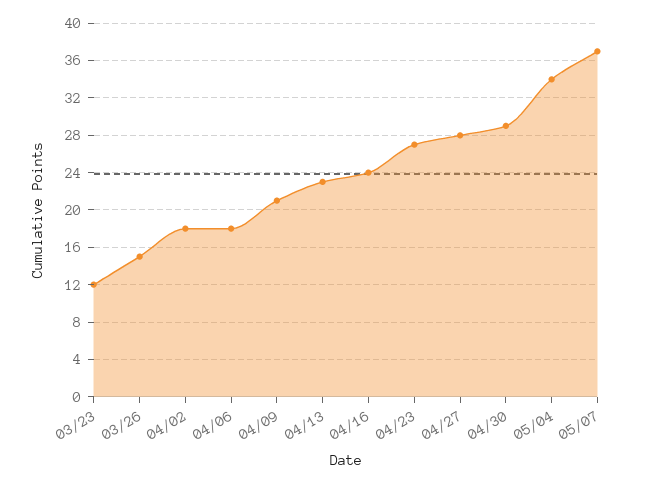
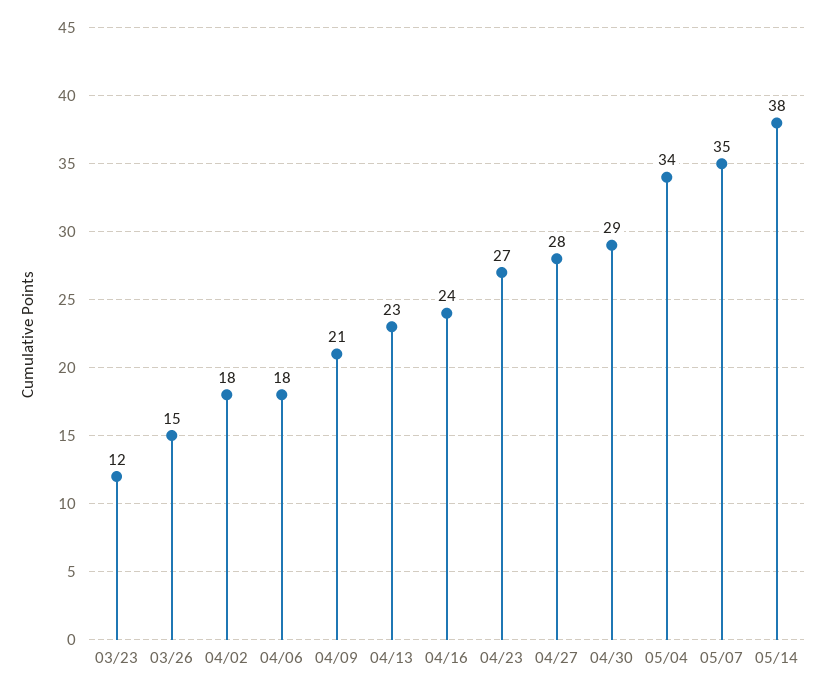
05/07: 37 -> 35
05/14: none -> 38

